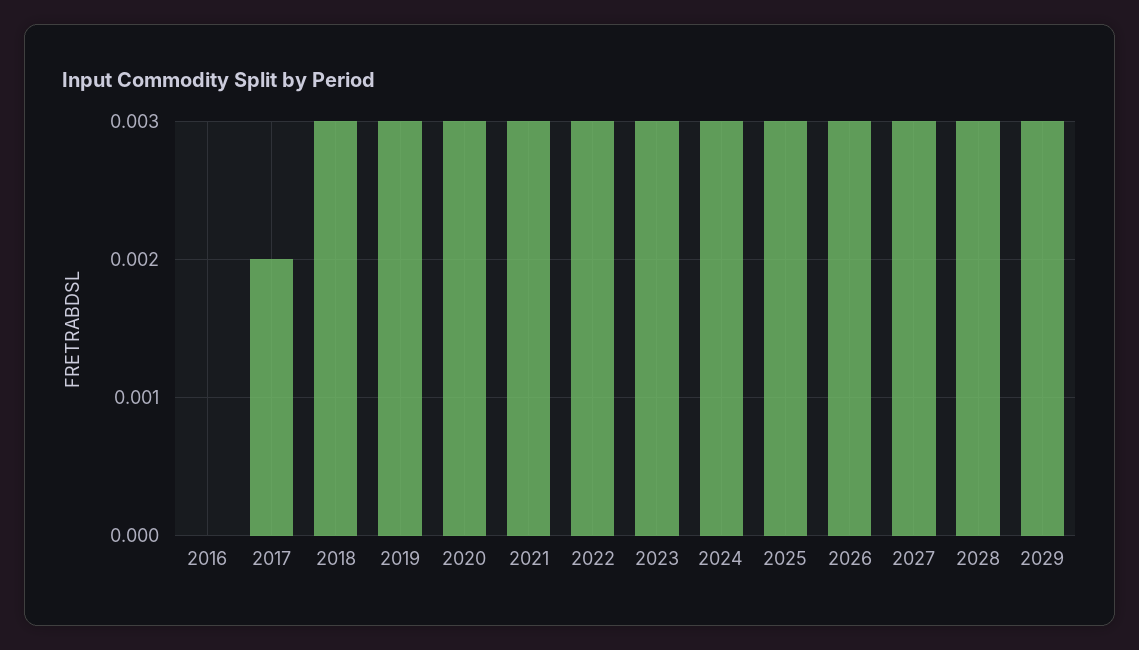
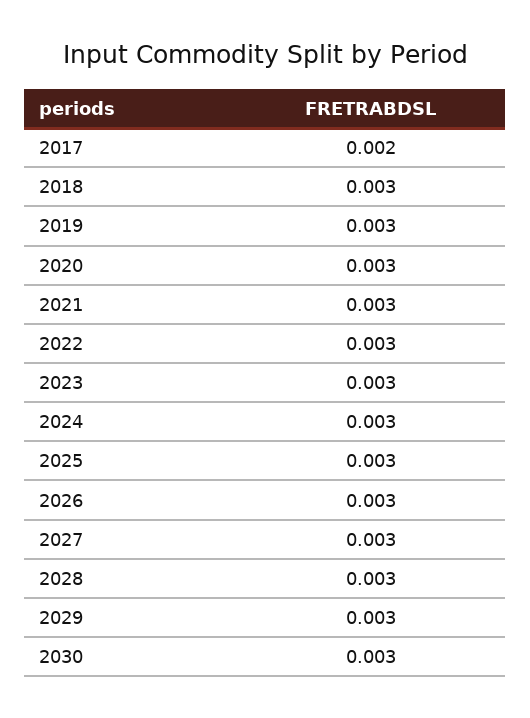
2016: 0 -> none
2030: none -> 0.003

